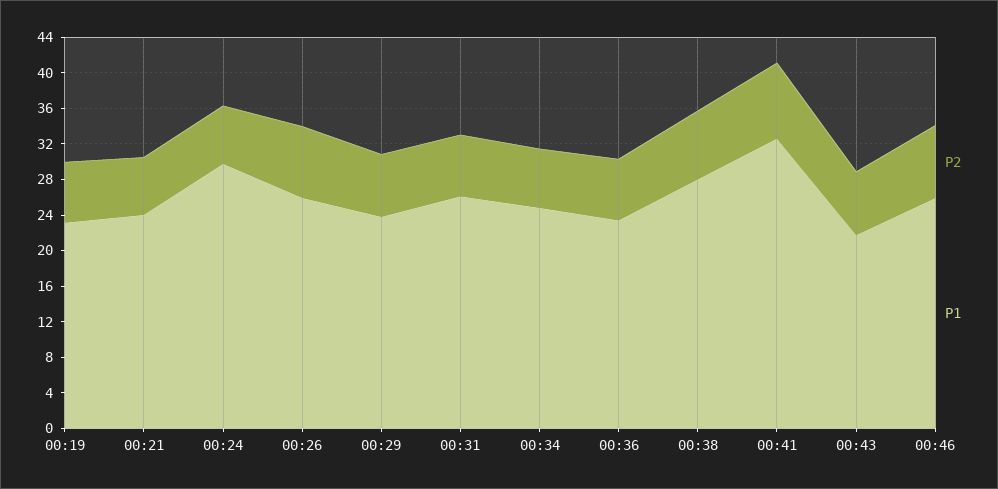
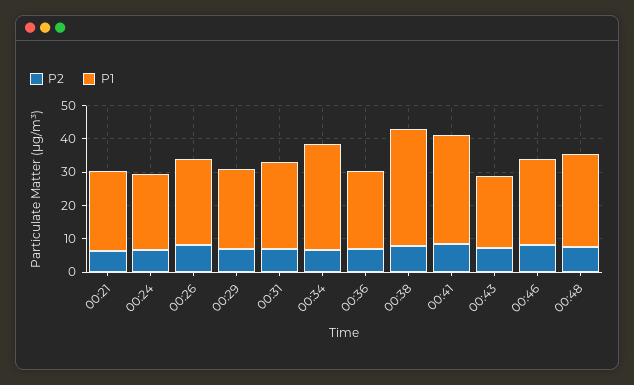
P2, 00:19: 7 -> none
P1, 00:19: 23 -> none
P1, 00:24: 30 -> 22.5
P1, 00:34: 25 -> 32.5
P1, 00:38: 28 -> 35
P2, 00:48: none -> 7.5
P1, 00:48: none -> 27.5

